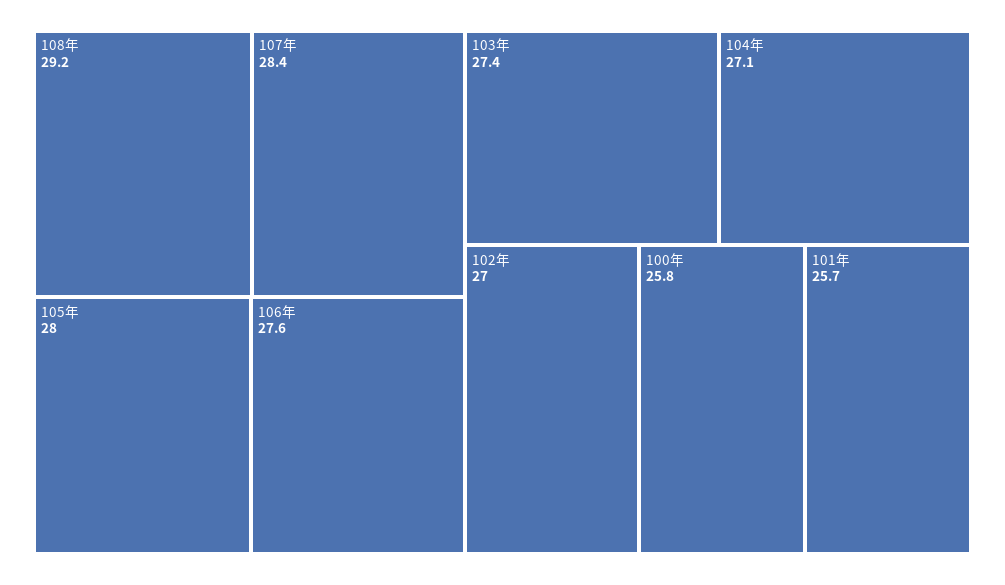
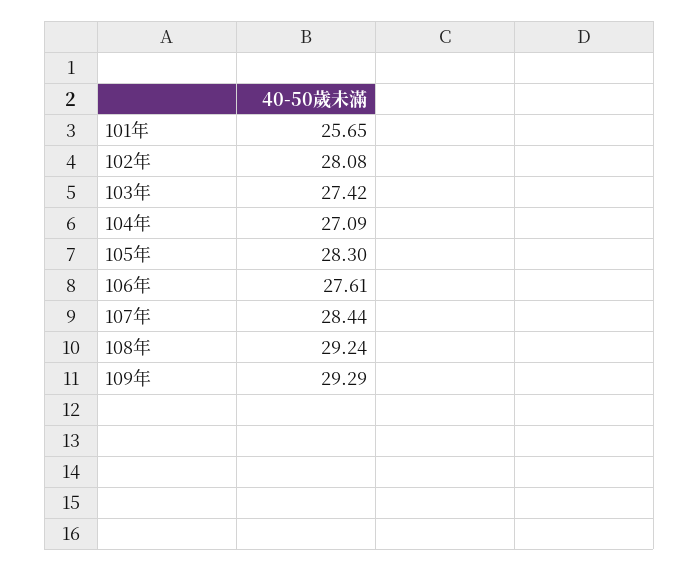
105年: 28 -> 28.3
102年: 27 -> 28.08
100年: 25.8 -> none
109年: none -> 29.29

